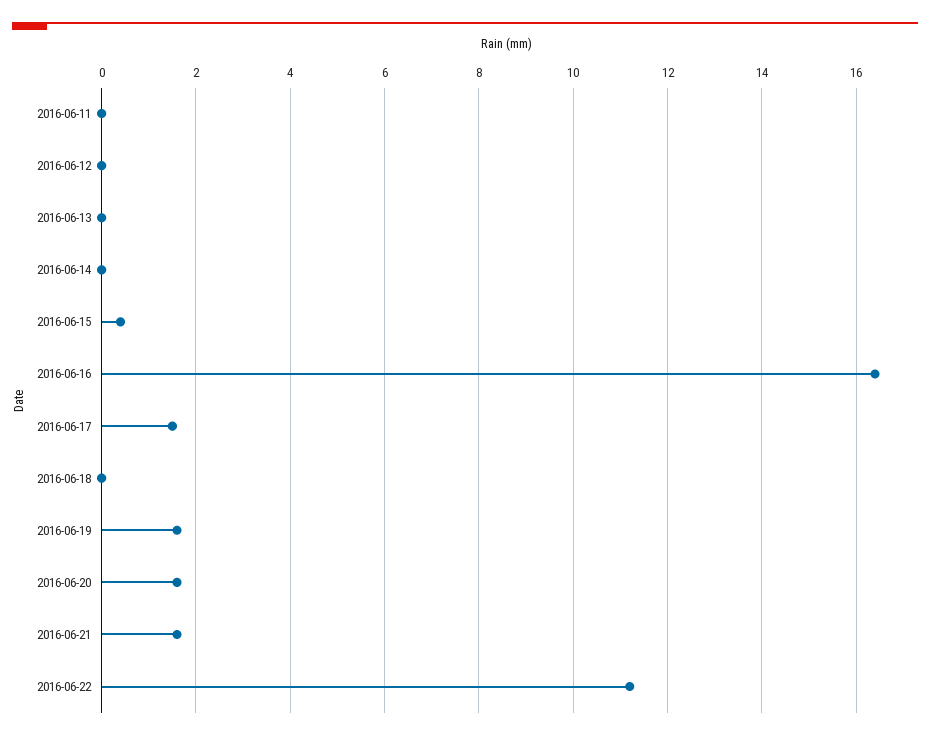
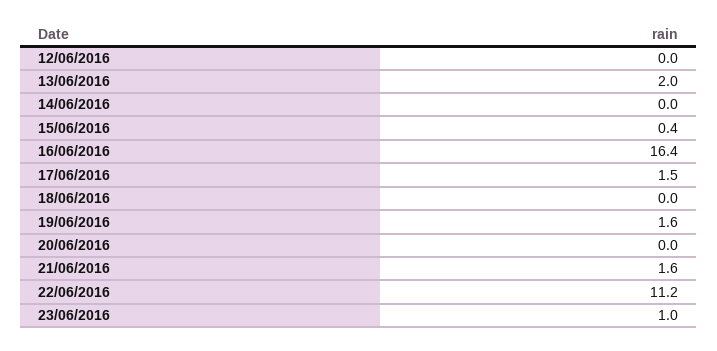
2016-06-11: 0 -> none
2016-06-13: 0 -> 2
2016-06-20: 1.5 -> 0
23/06/2016: none -> 1

